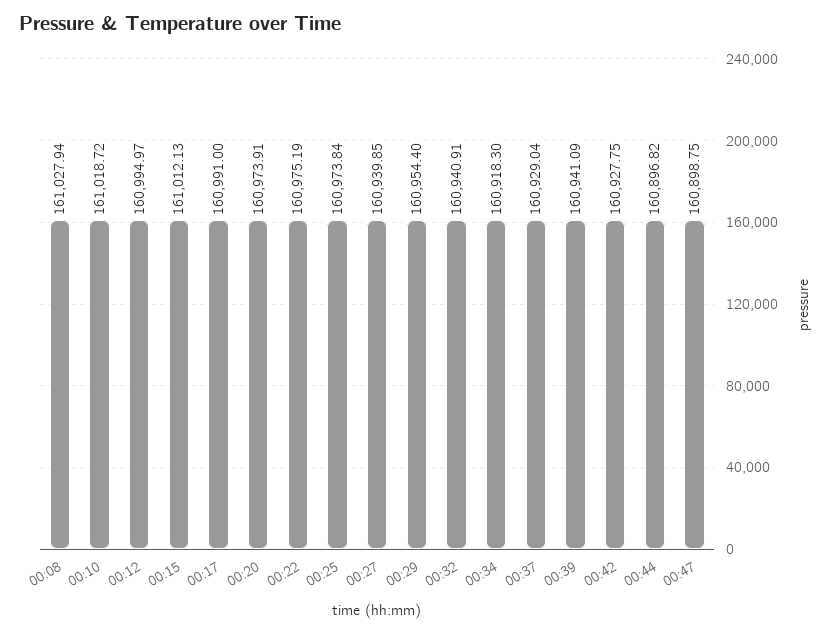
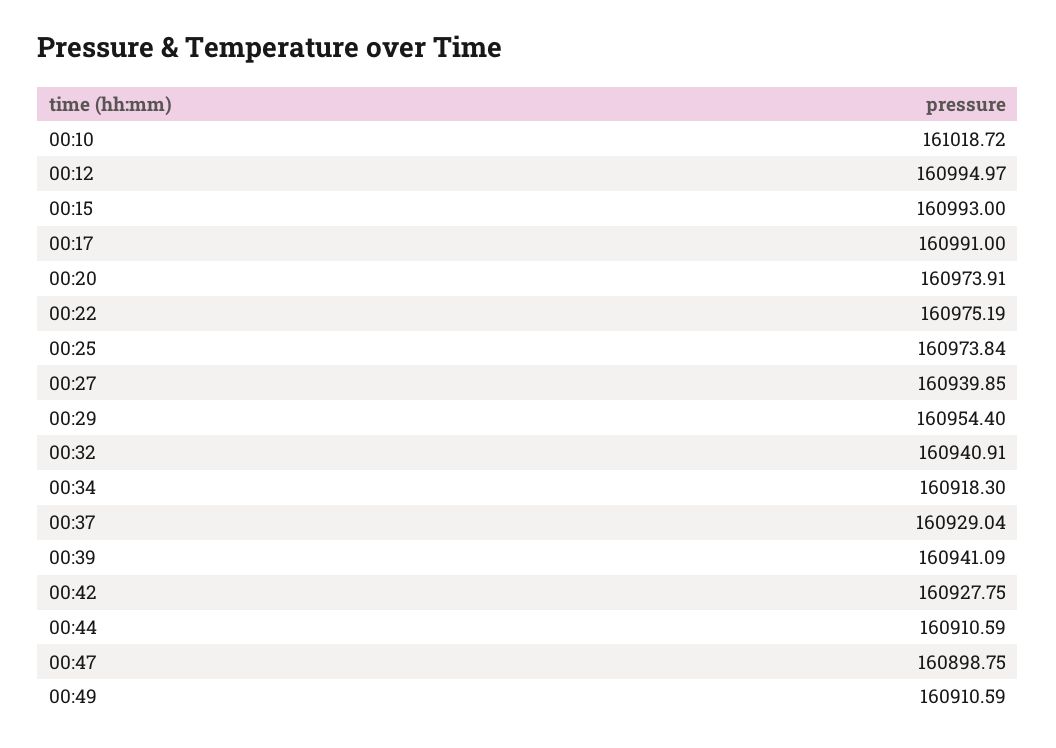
00:08: 161027.94 -> none
00:15: 161012.13 -> 160993
00:44: 160896.82 -> 160910.59
00:49: none -> 160910.59

